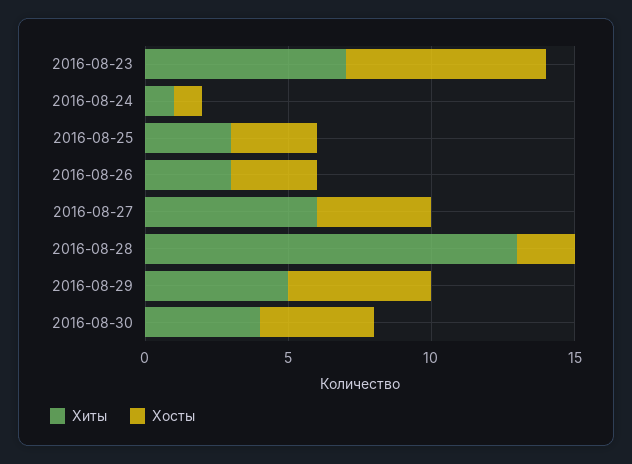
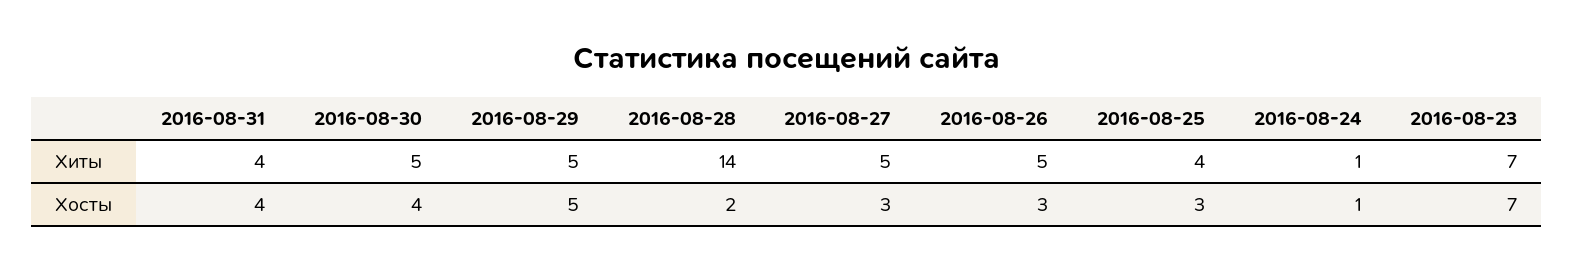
Хиты, 2016-08-25: 3 -> 4
Хиты, 2016-08-26: 3 -> 5
Хиты, 2016-08-27: 6 -> 5
Хосты, 2016-08-27: 4 -> 3
Хиты, 2016-08-28: 13 -> 14
Хиты, 2016-08-30: 4 -> 5
Хиты, 2016-08-31: none -> 4
Хосты, 2016-08-31: none -> 4

